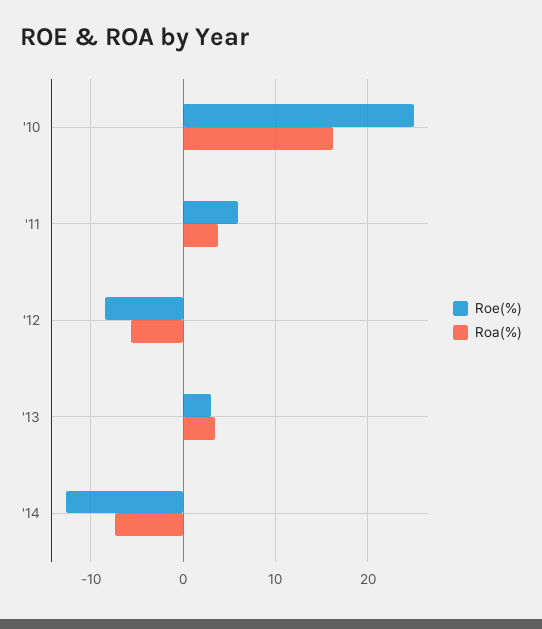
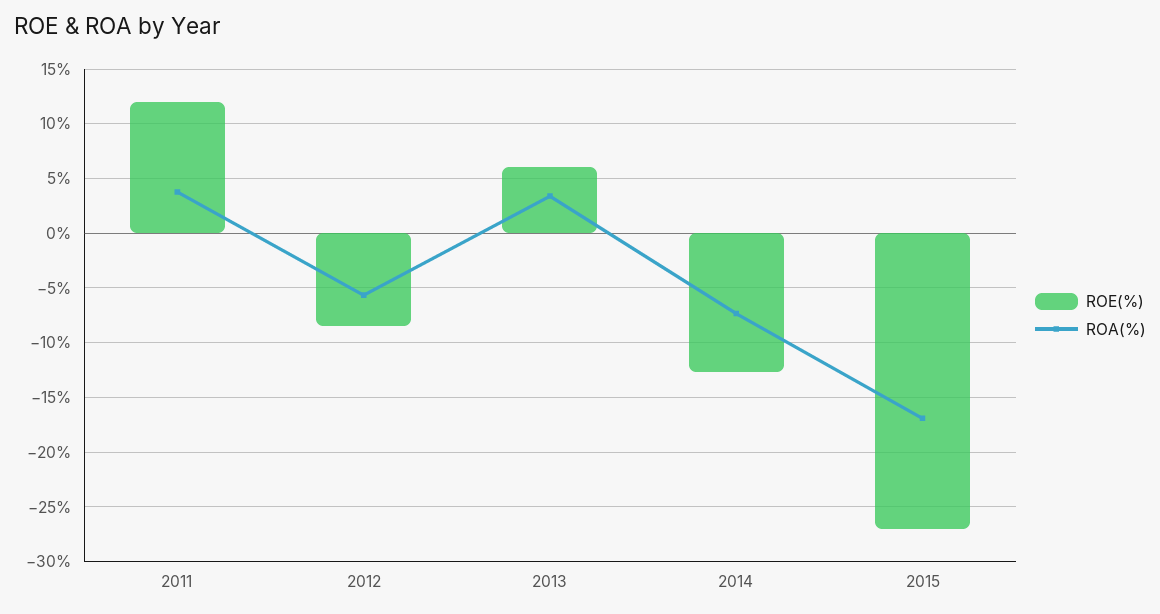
Roe(%), '10: 25 -> none
Roa(%), '10: 16 -> none
Roe(%), '11: 6 -> 12
Roe(%), '13: 3 -> 6
Roe(%), 2015: none -> -27
Roa(%), 2015: none -> -17

